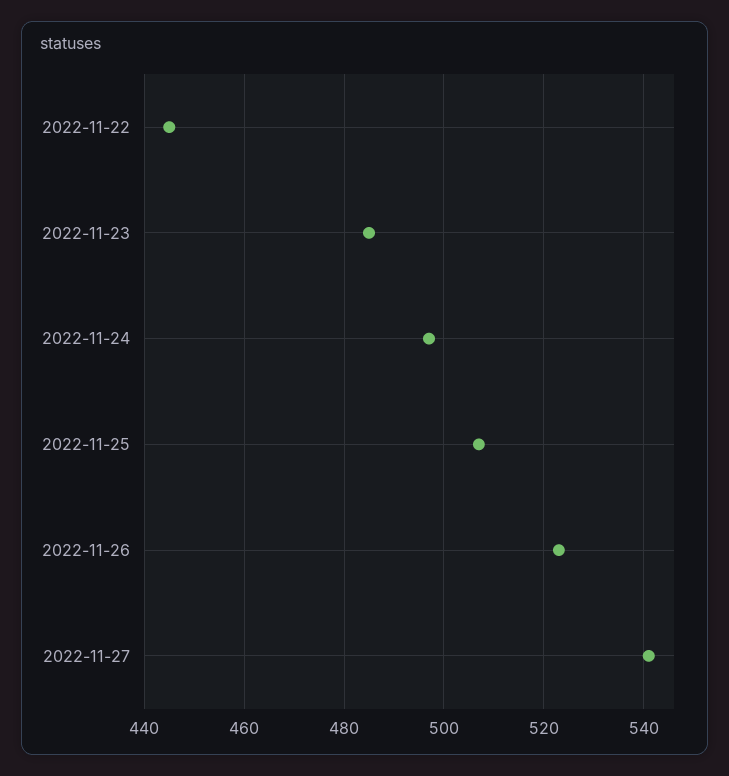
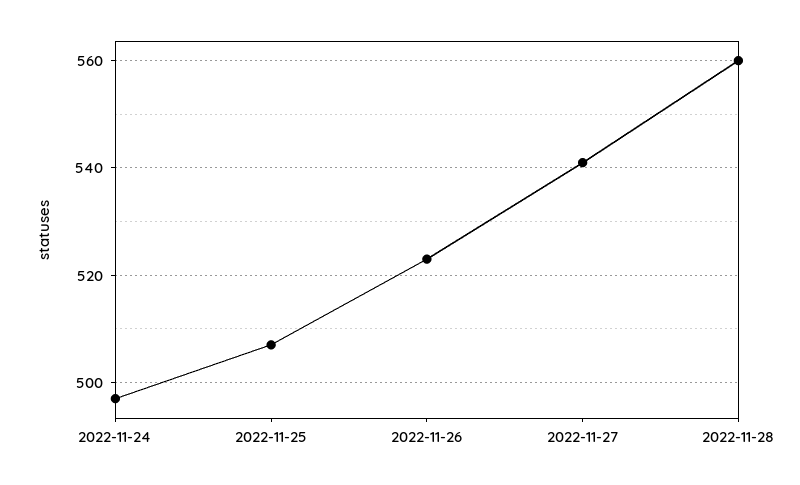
2022-11-22: 445 -> none
2022-11-23: 485 -> none
2022-11-28: none -> 560

